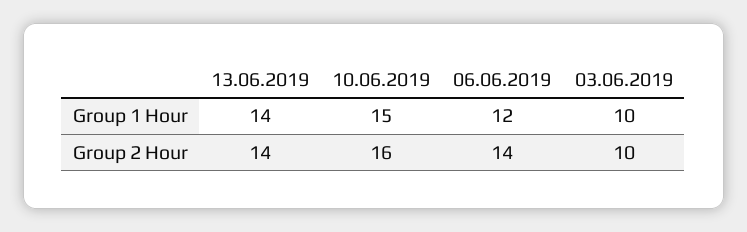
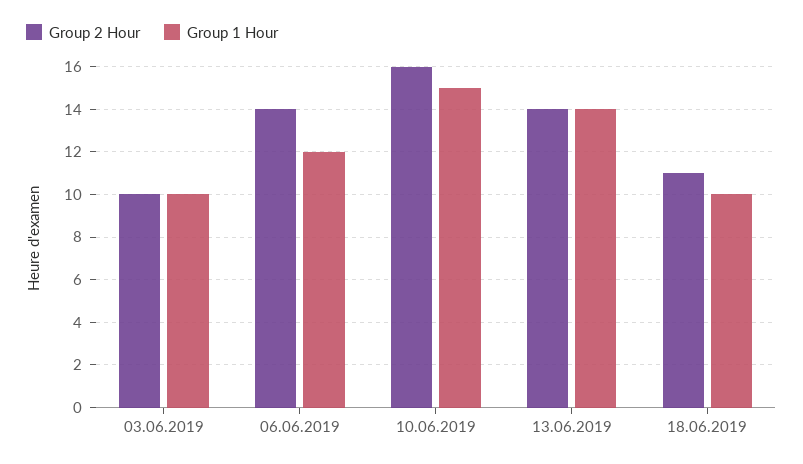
Group 2 Hour, 18.06.2019: none -> 11
Group 1 Hour, 18.06.2019: none -> 10

